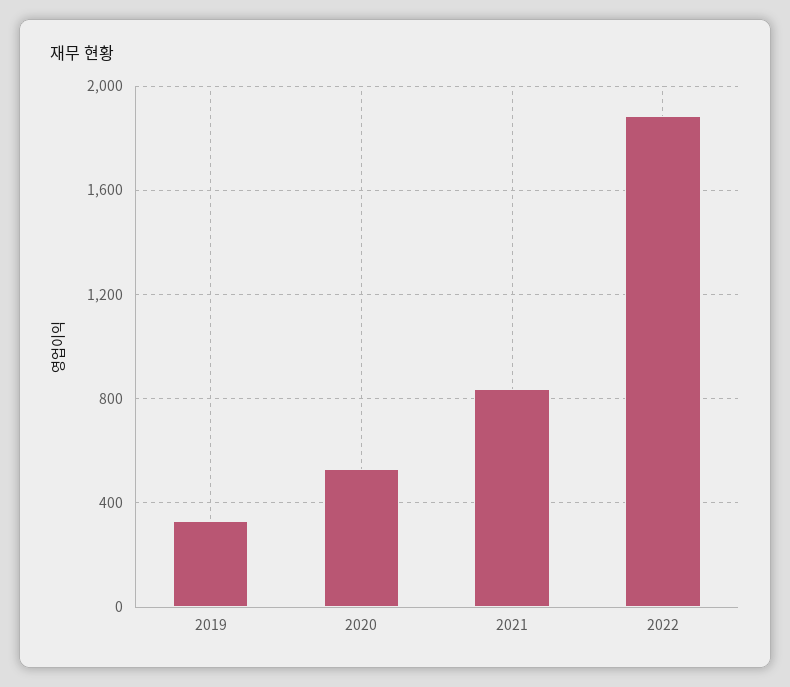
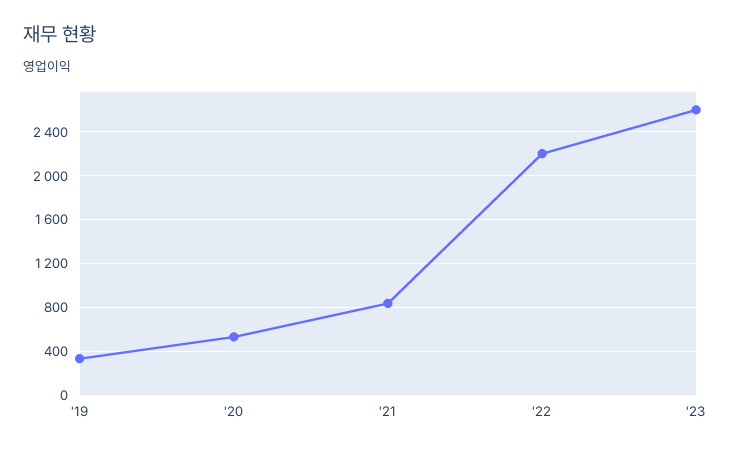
2022: 1900 -> 2200
'23: none -> 2600

